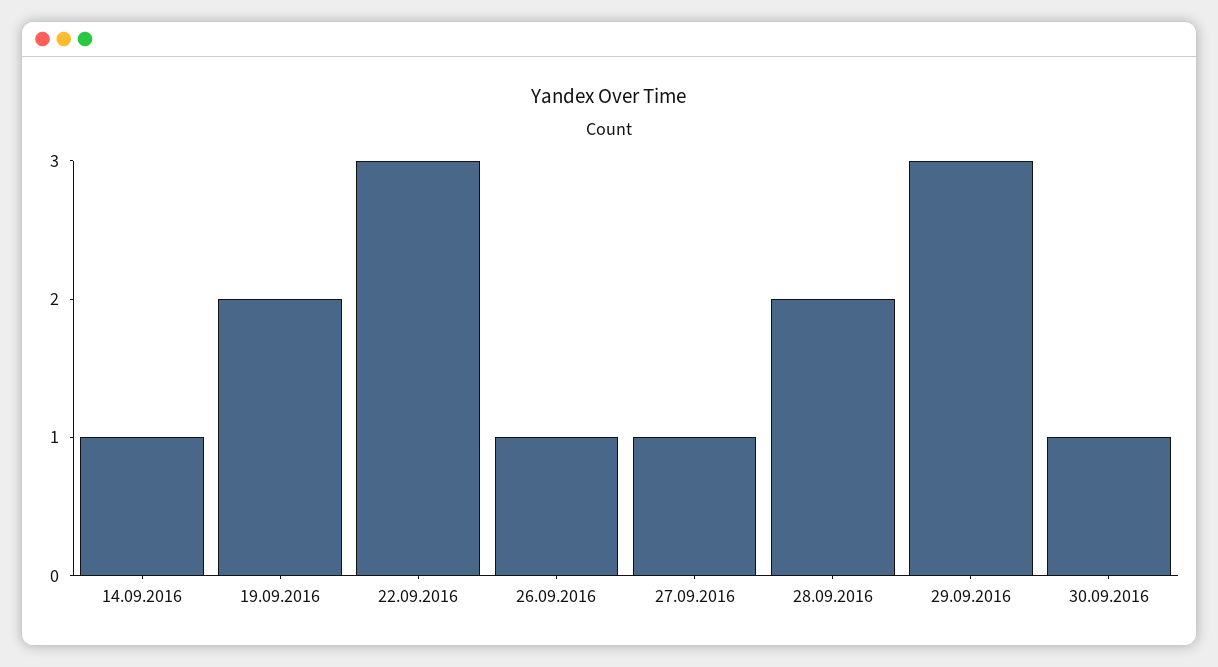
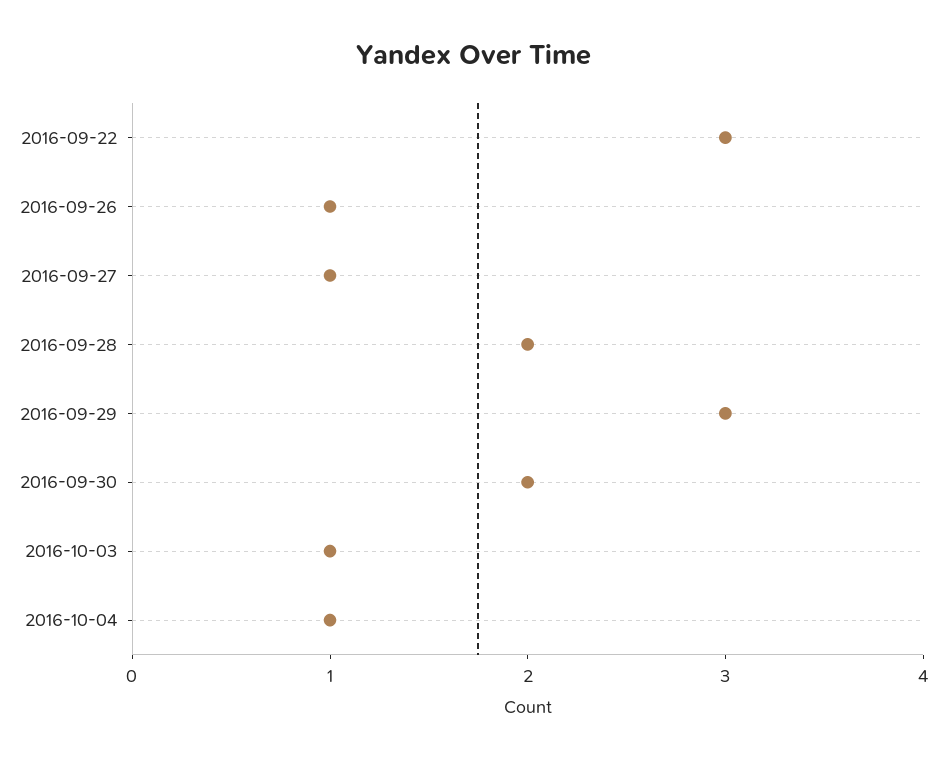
14.09.2016: 1 -> none
19.09.2016: 2 -> none
30.09.2016: 1 -> 2
2016-10-03: none -> 1
2016-10-04: none -> 1

